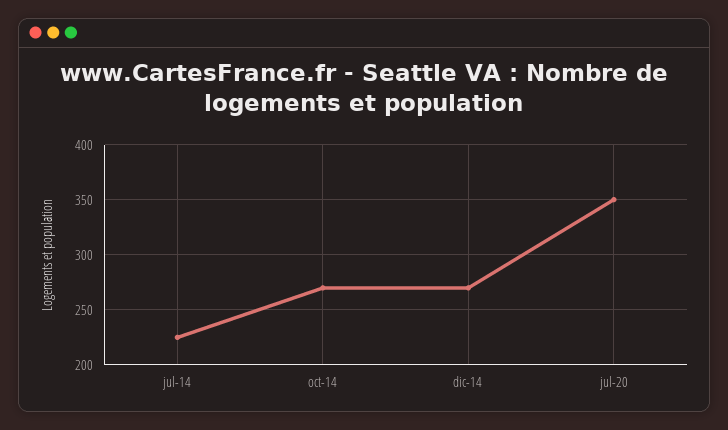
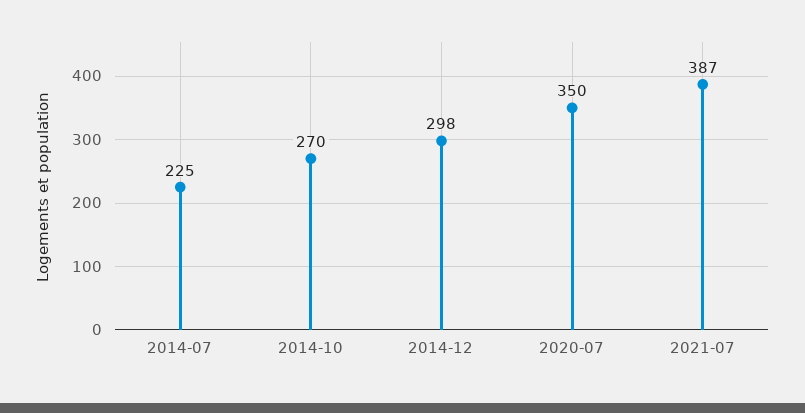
dic-14: 270 -> 298
2021-07: none -> 387

